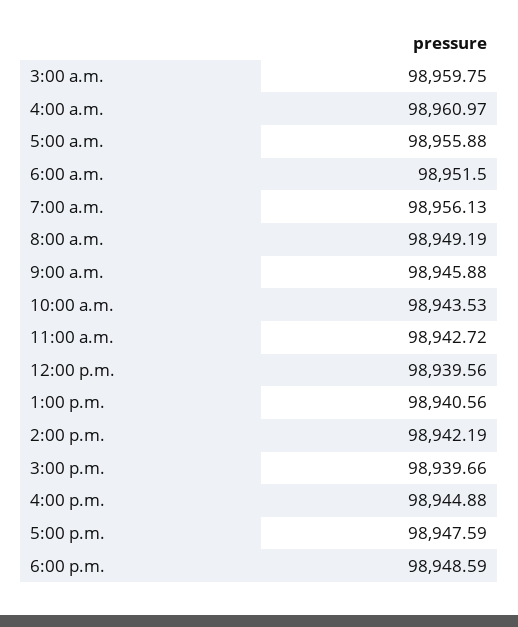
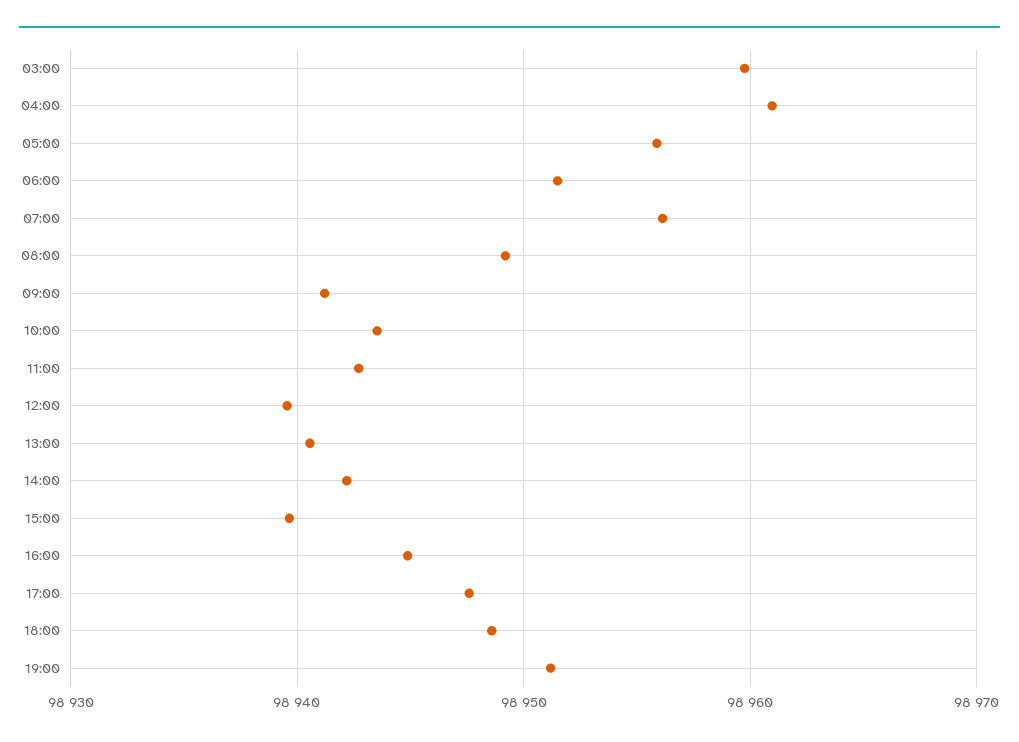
9:00 a.m.: 98945.88 -> 98941
19:00: none -> 98951

